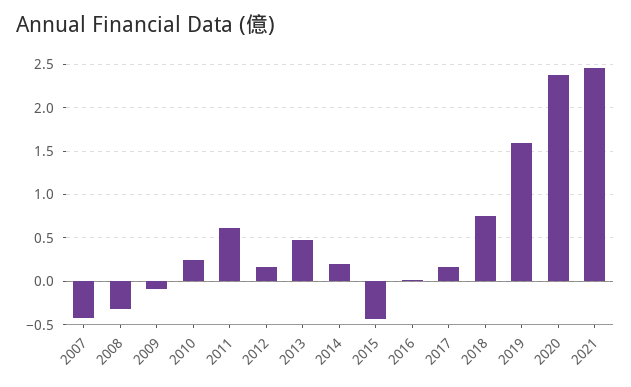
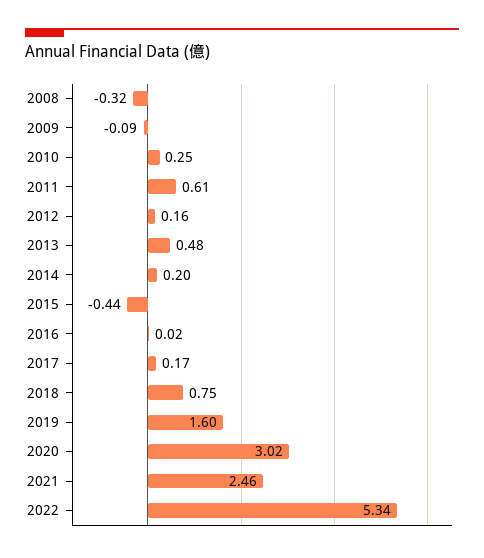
2007: -0.4 -> none
2020: 2.4 -> 3.02
2022: none -> 5.34

